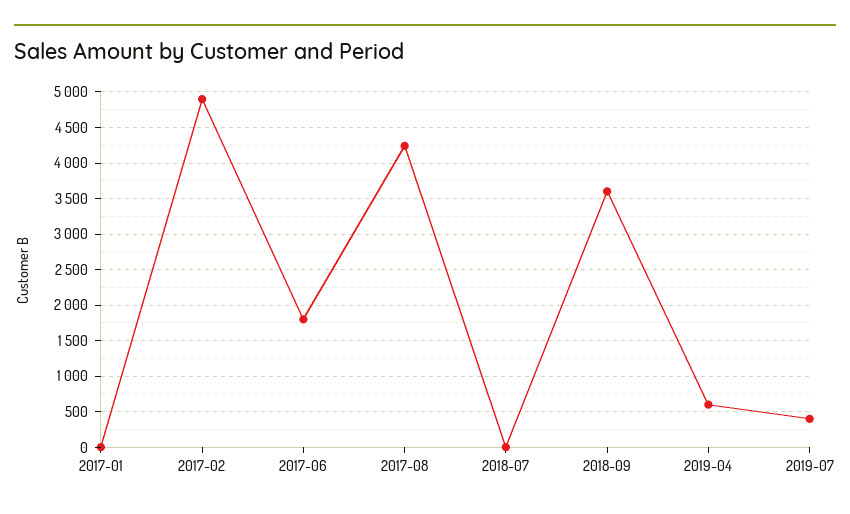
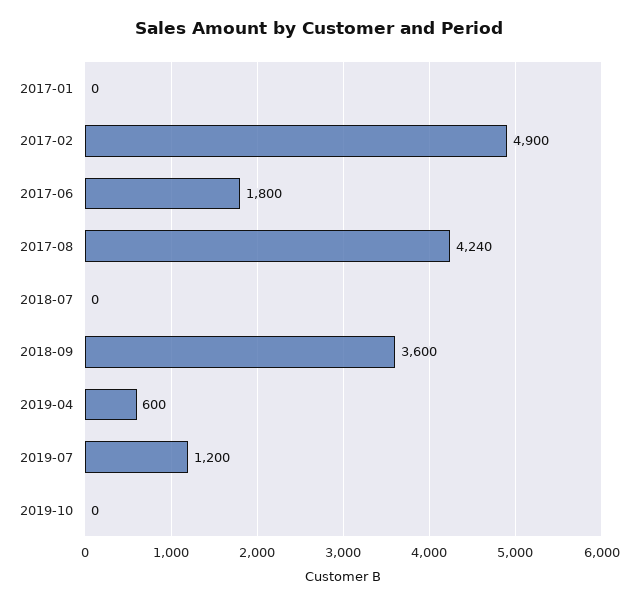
2019-07: 400 -> 1200
2019-10: none -> 0

